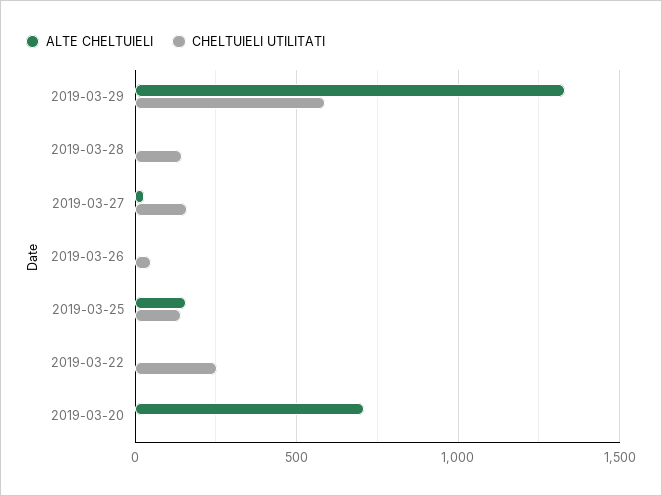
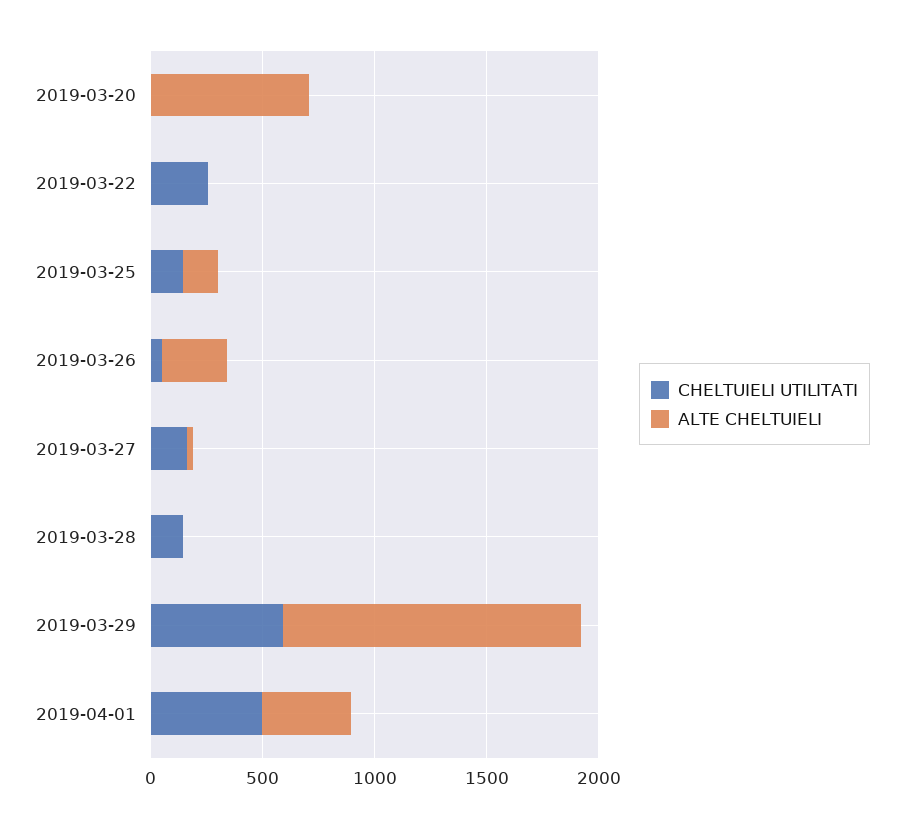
ALTE CHELTUIELI, 2019-03-26: 0 -> 300
CHELTUIELI UTILITATI, 2019-04-01: none -> 500
ALTE CHELTUIELI, 2019-04-01: none -> 400

